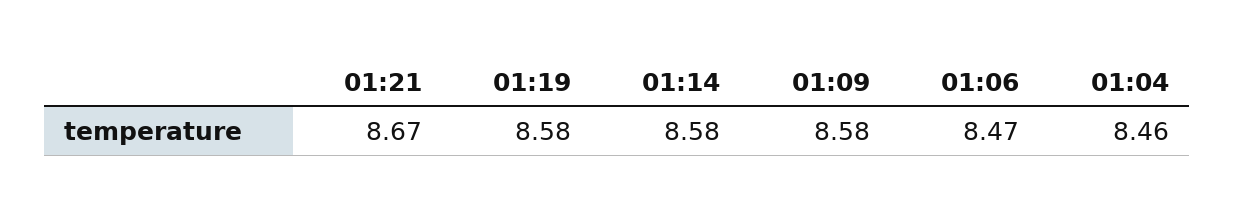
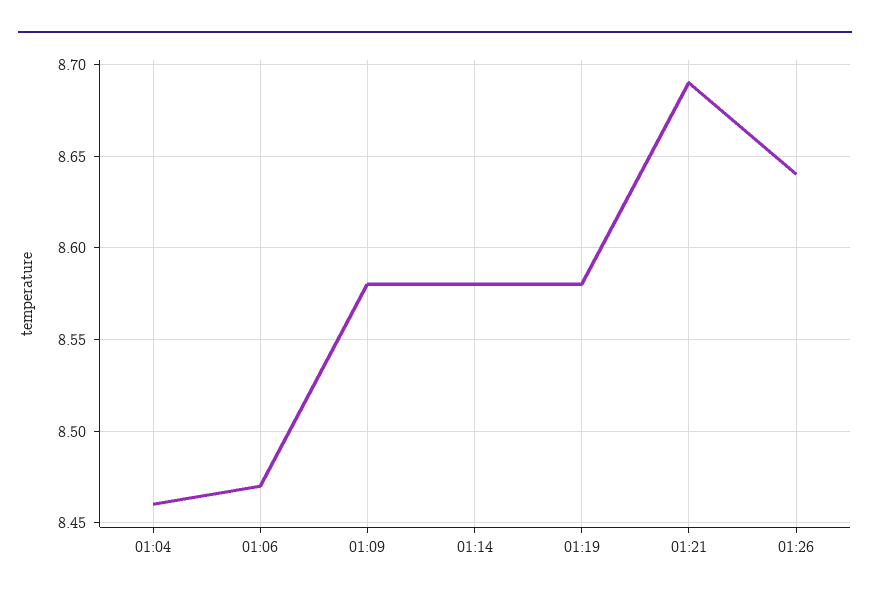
01:21: 8.67 -> 8.69
01:26: none -> 8.64

